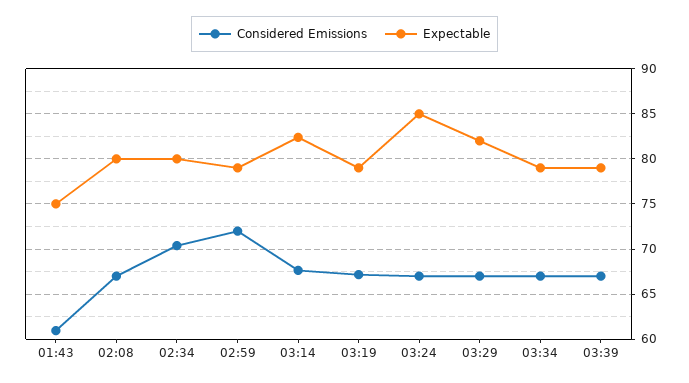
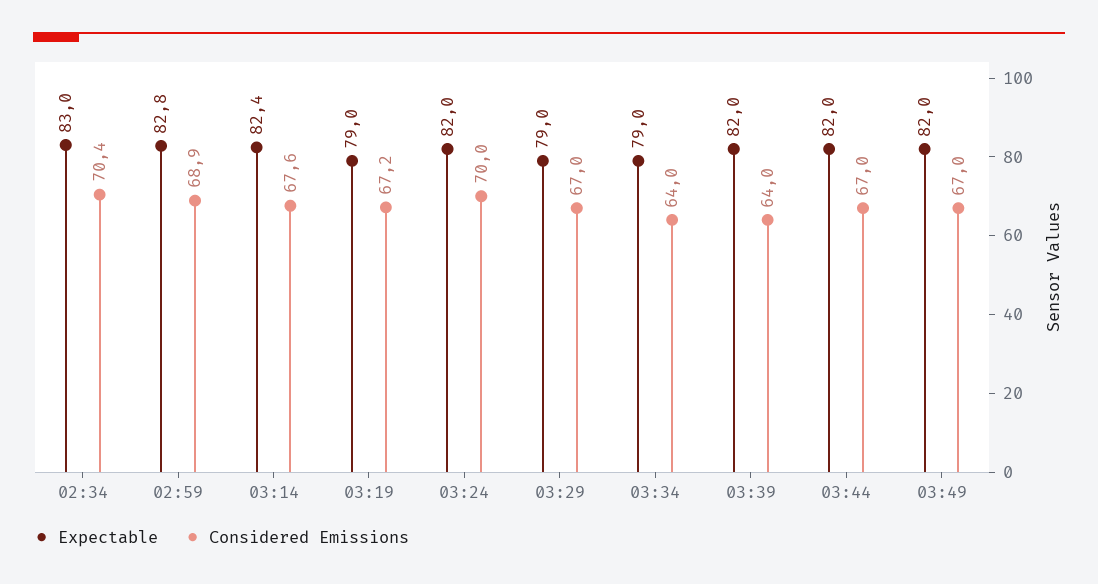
Considered Emissions, 01:43: 61 -> none
Expectable, 01:43: 75 -> none
Considered Emissions, 02:08: 67 -> none
Expectable, 02:08: 80 -> none
Expectable, 02:34: 80 -> 83
Considered Emissions, 02:59: 72 -> 68.9
Expectable, 02:59: 79 -> 82.8
Considered Emissions, 03:24: 67 -> 70
Expectable, 03:24: 85 -> 82
Expectable, 03:29: 82 -> 79
Considered Emissions, 03:34: 67 -> 64
Considered Emissions, 03:39: 67 -> 64
Expectable, 03:39: 79 -> 82
Expectable, 03:44: none -> 82
Considered Emissions, 03:44: none -> 67
Expectable, 03:49: none -> 82
Considered Emissions, 03:49: none -> 67

